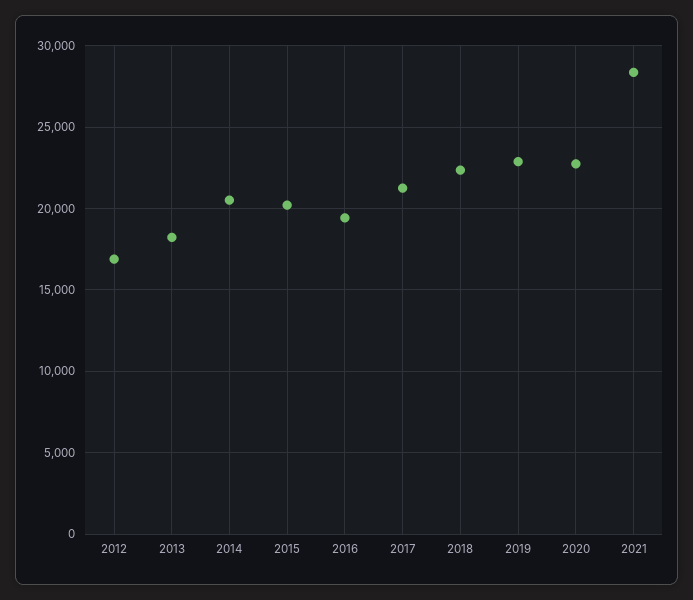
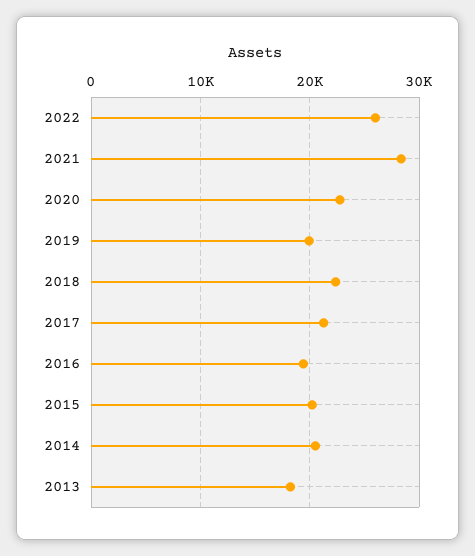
2012: 17000 -> none
2019: 23000 -> 20000
2022: none -> 26000

